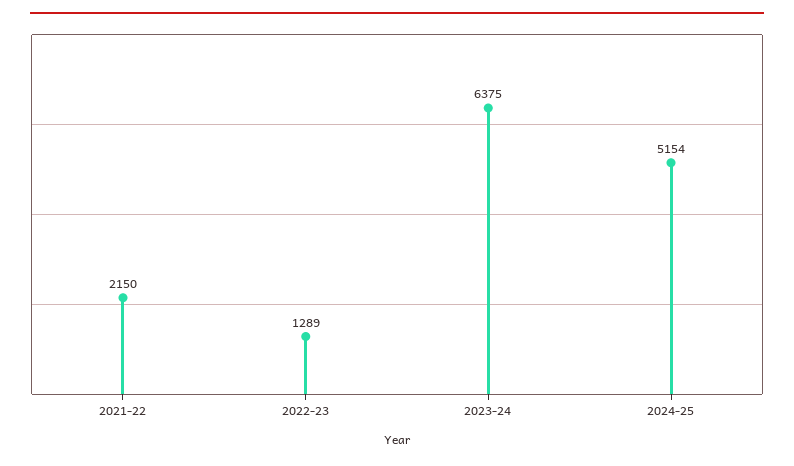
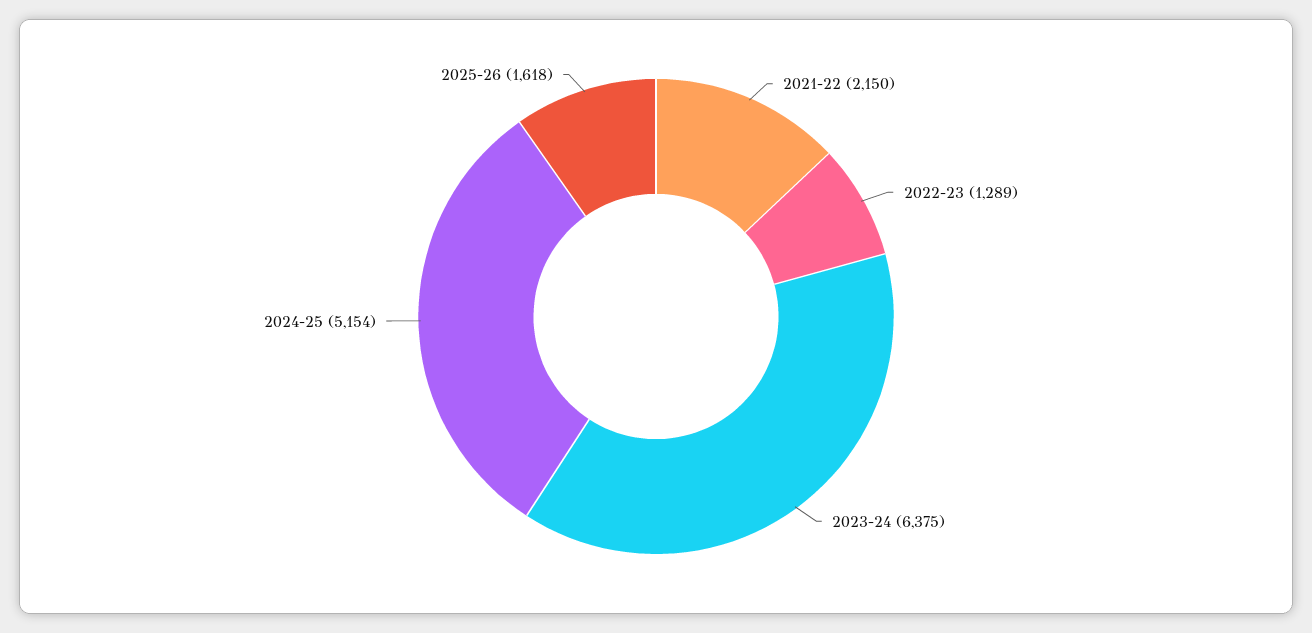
2025-26: none -> 1618

